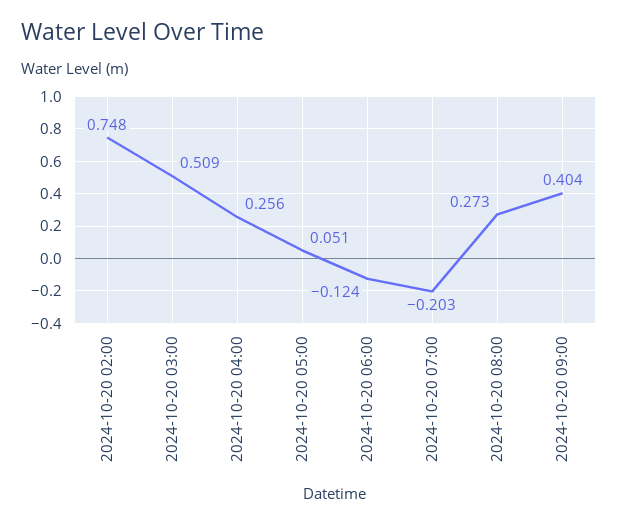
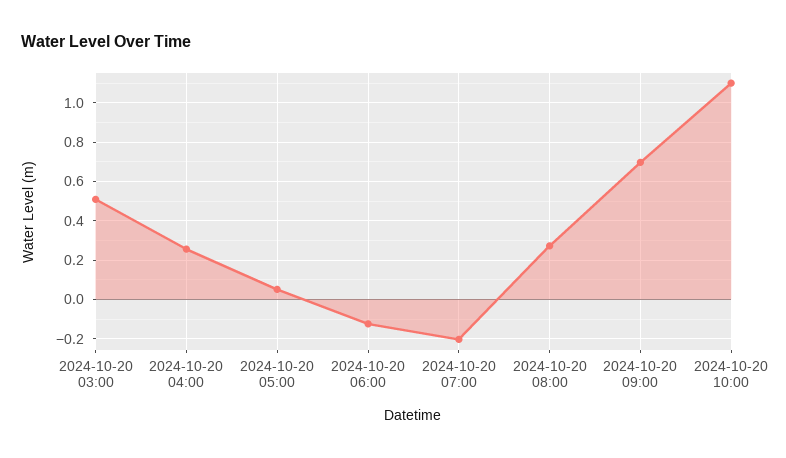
2024-10-20 02:00: 0.748 -> none
2024-10-20 09:00: 0.404 -> 0.7
2024-10-20 10:00: none -> 1.1

